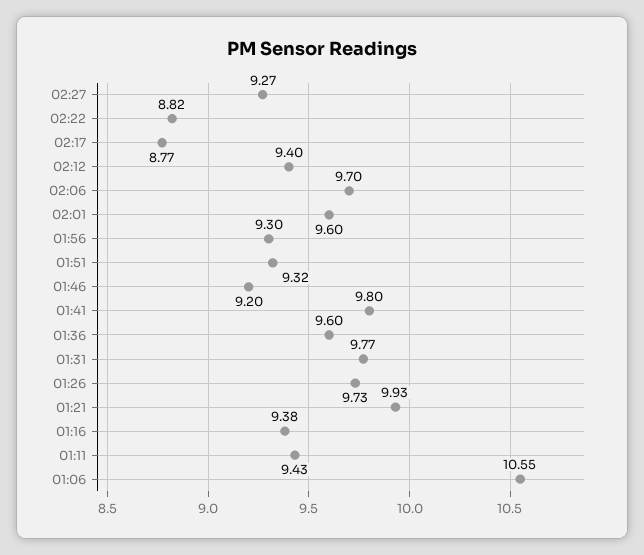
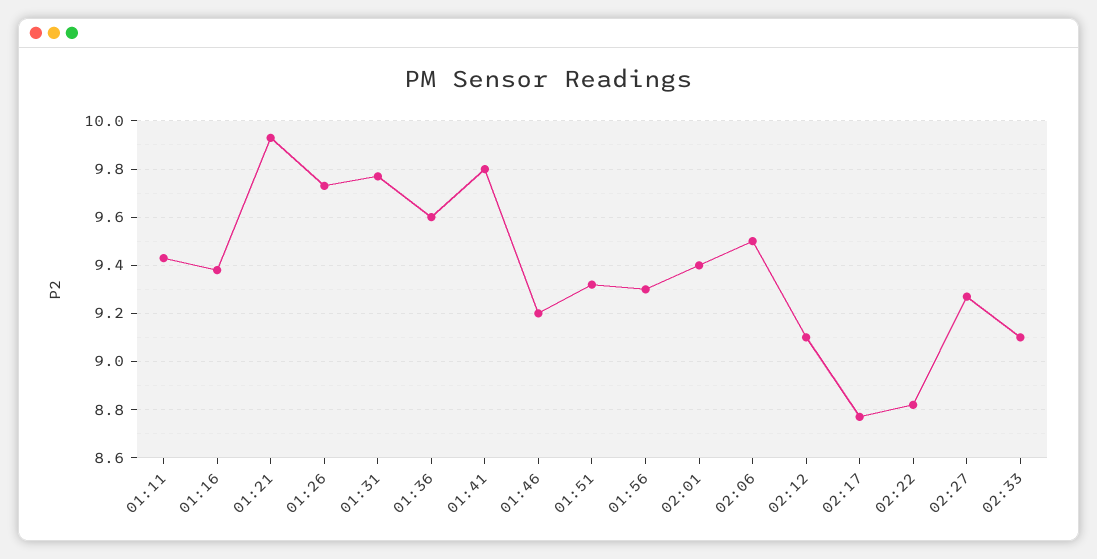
02:12: 9.4 -> 9.1
02:06: 9.7 -> 9.5
02:01: 9.6 -> 9.4
01:06: 10.55 -> none
02:33: none -> 9.1

